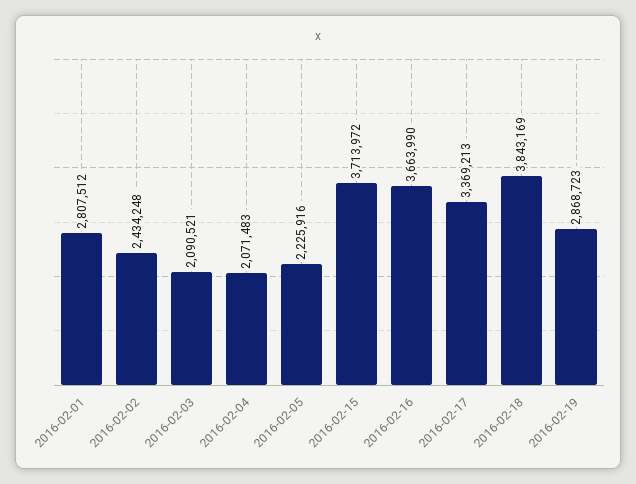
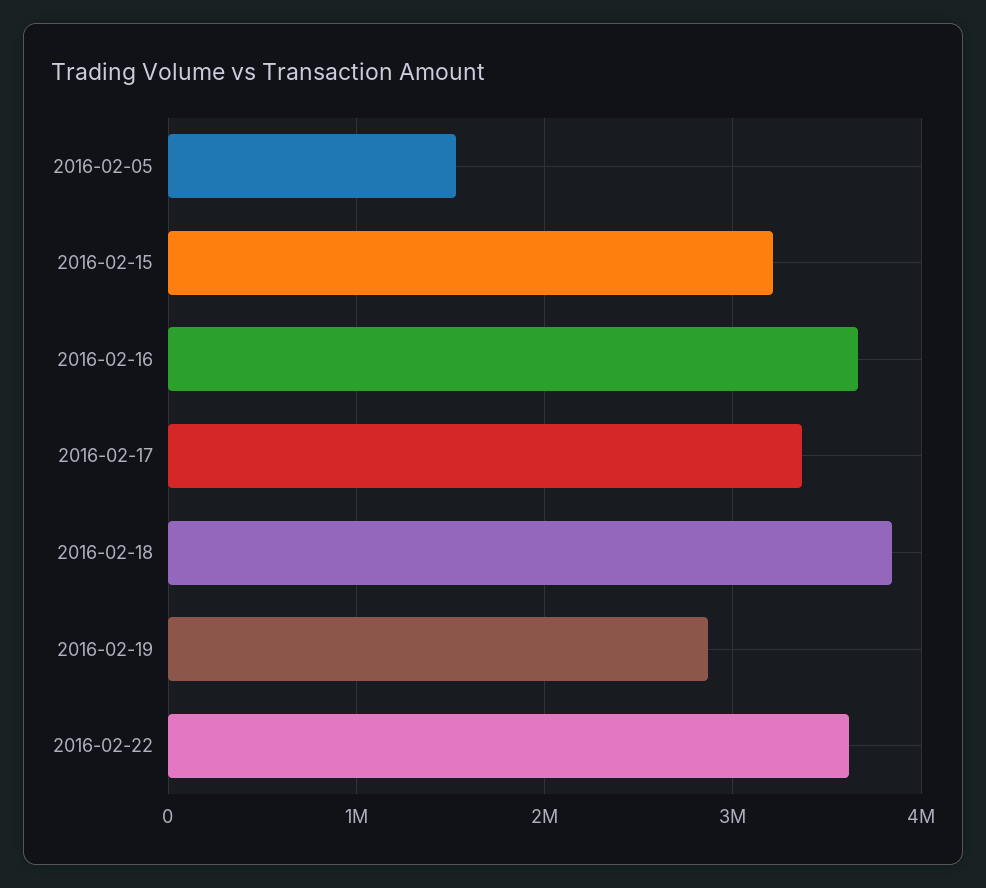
2016-02-01: 2807512 -> none
2016-02-02: 2434248 -> none
2016-02-03: 2090521 -> none
2016-02-04: 2071483 -> none
2016-02-05: 2225916 -> 1500000
2016-02-15: 3713972 -> 3200000
2016-02-22: none -> 3600000

